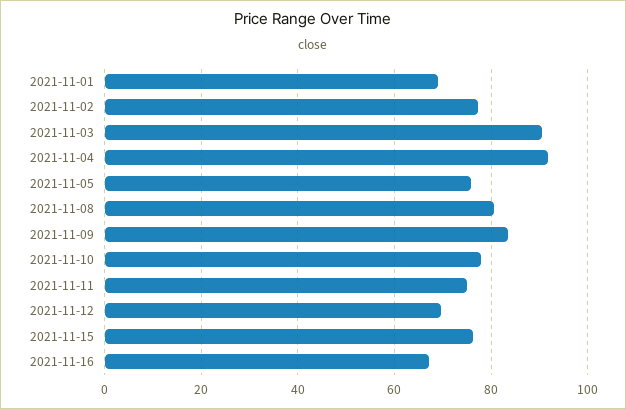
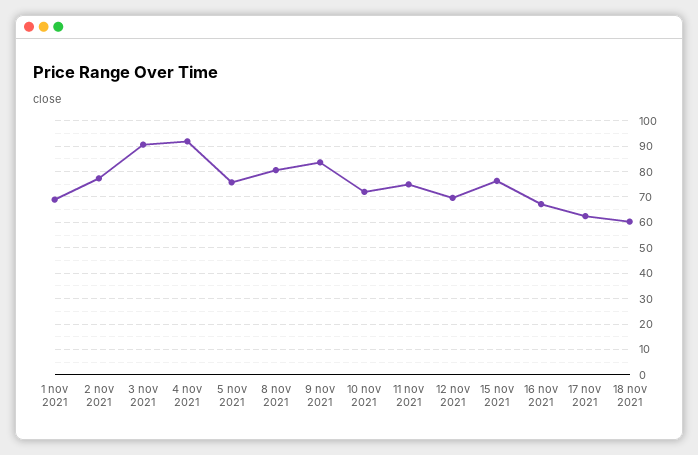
2021-11-10: 78 -> 72.5
17 nov 2021: none -> 62.5
18 nov 2021: none -> 60

